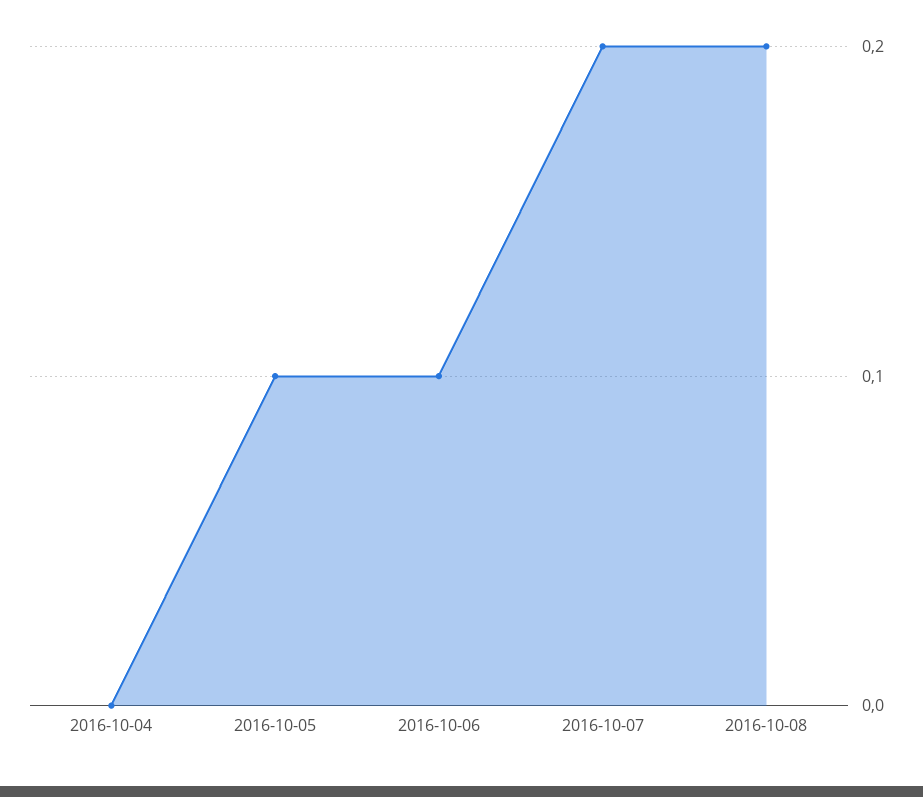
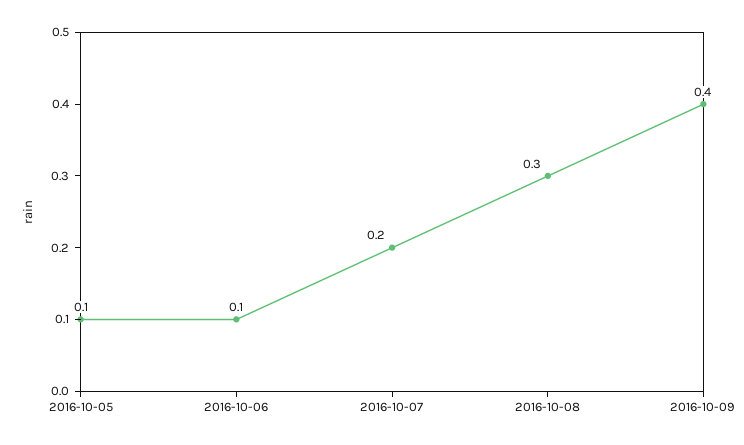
2016-10-04: 0 -> none
2016-10-08: 0.2 -> 0.3
2016-10-09: none -> 0.4

